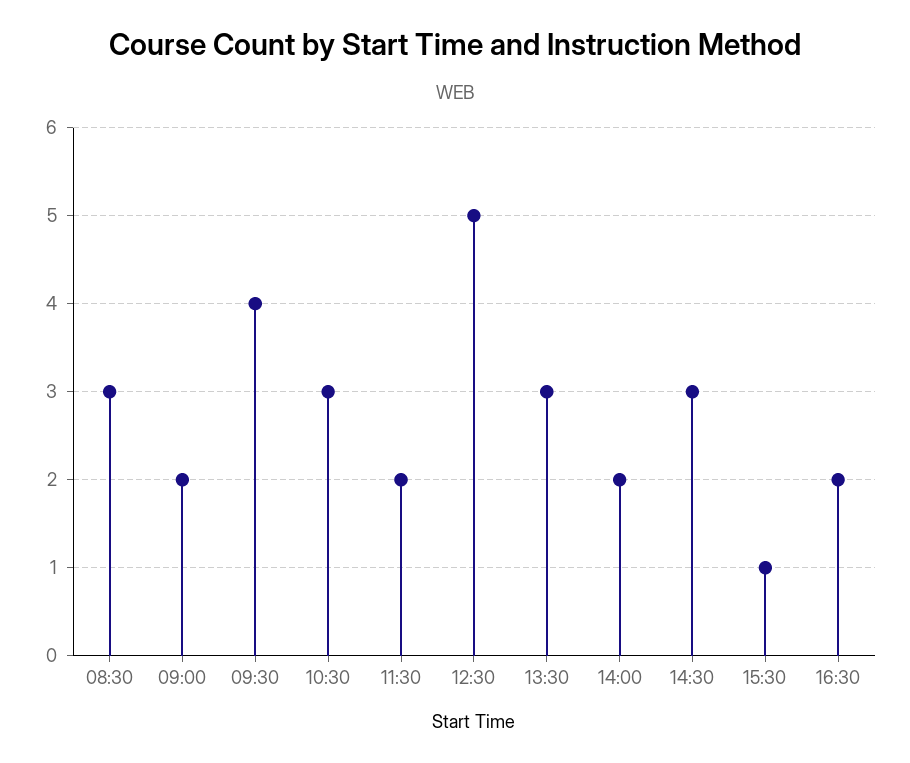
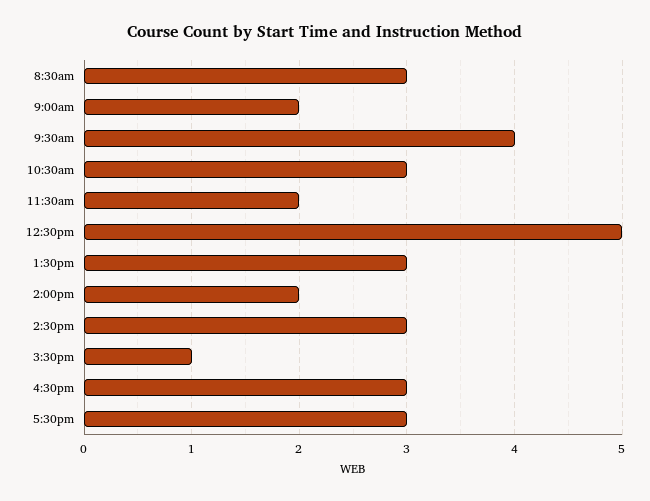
16:30: 2 -> 3
5:30pm: none -> 3

